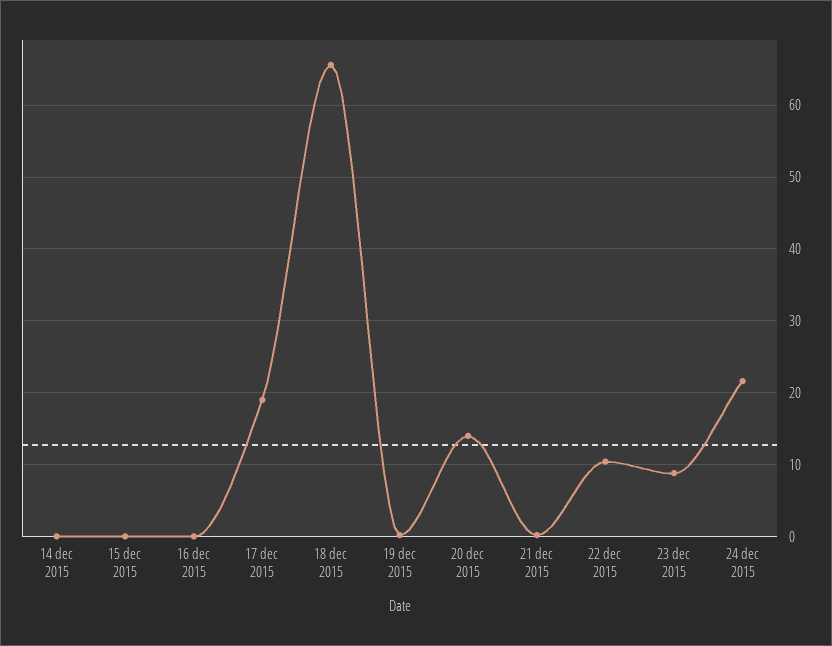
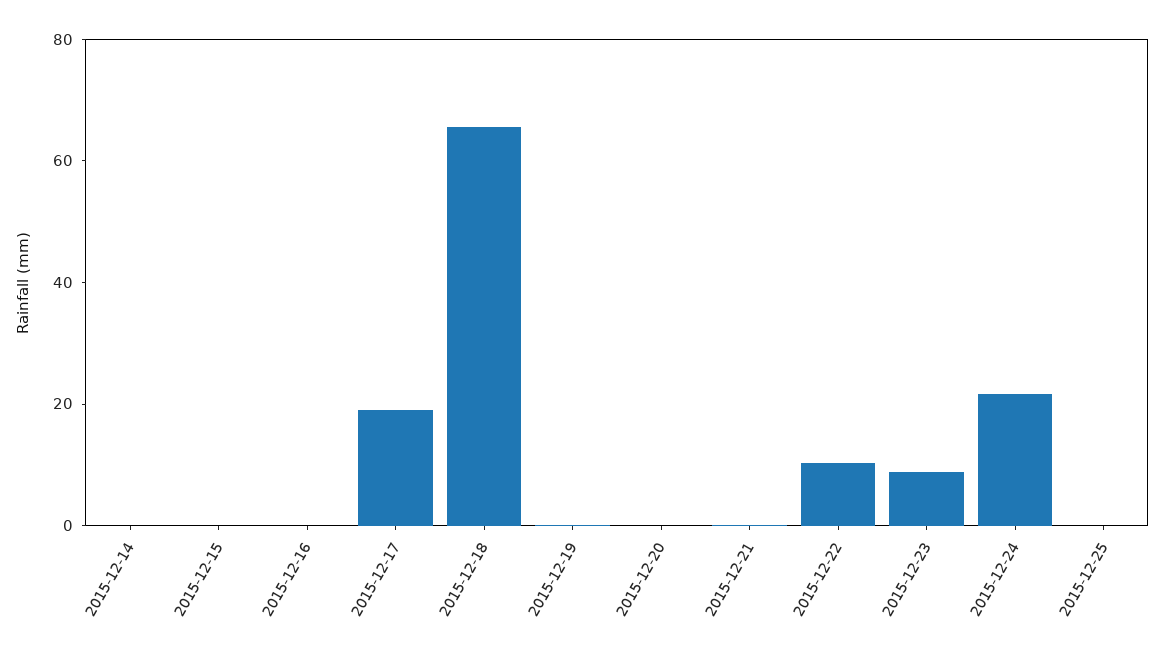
20 dec 2015: 14 -> 0
2015-12-25: none -> 0

